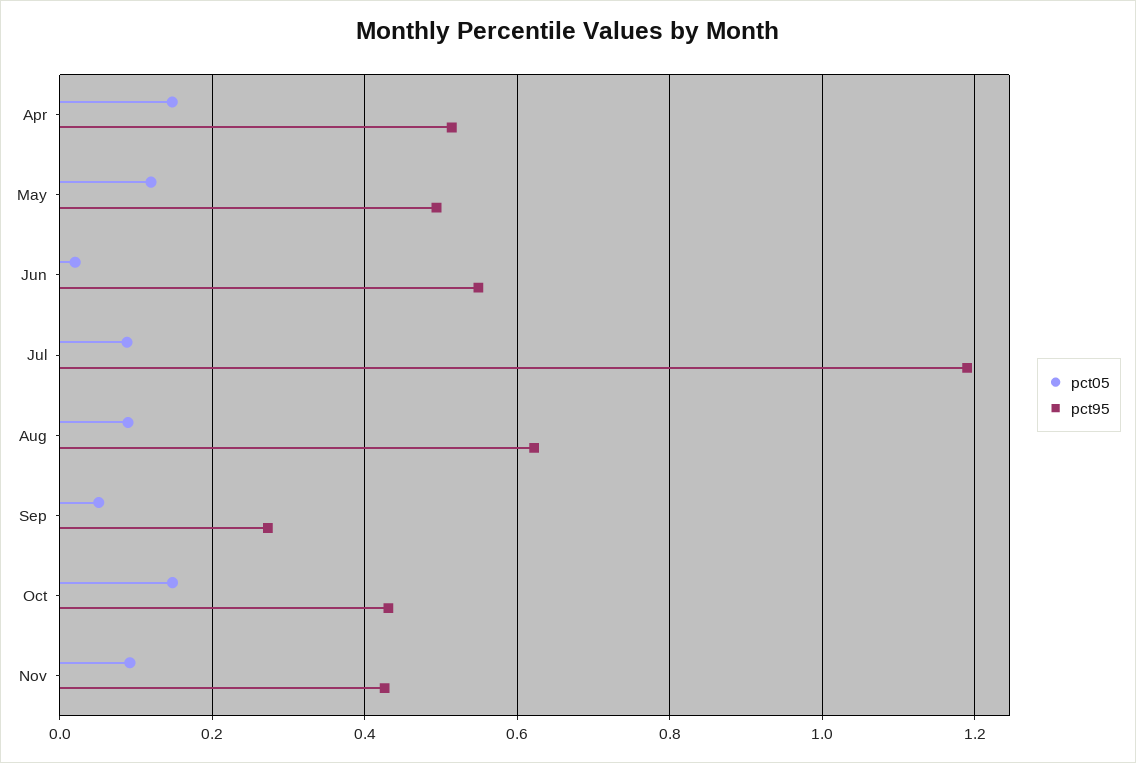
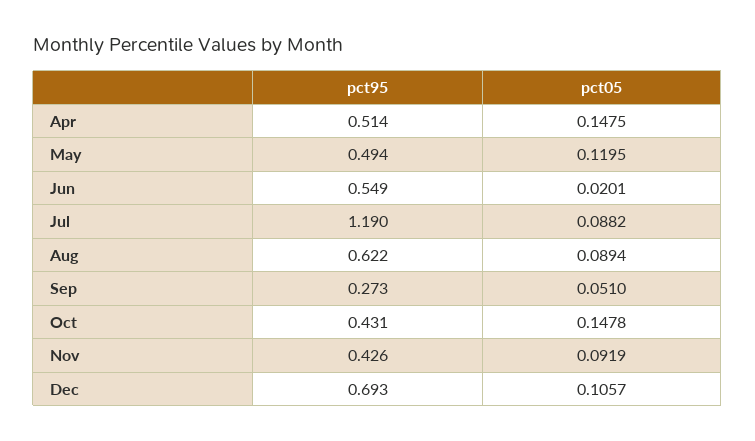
pct95, Dec: none -> 0.693
pct05, Dec: none -> 0.1057

